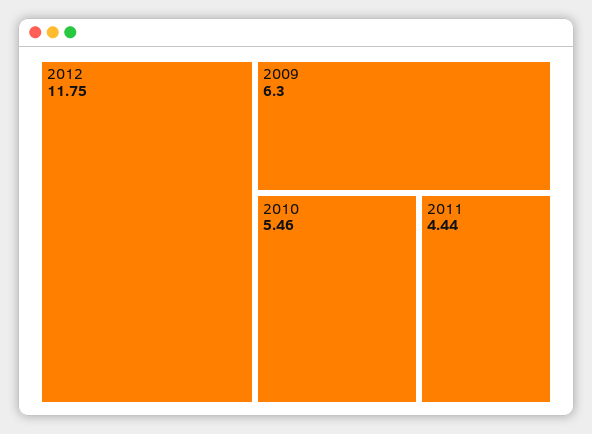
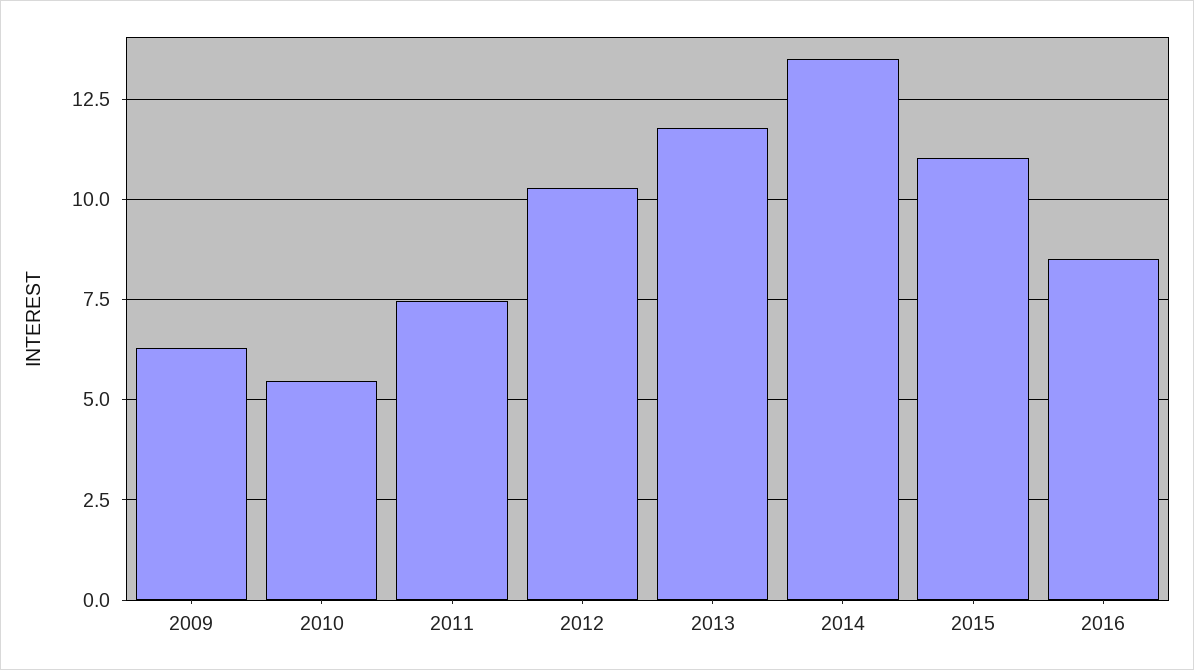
2012: 11.75 -> 10.25
2011: 4.44 -> 7.5
2013: none -> 11.75
2014: none -> 13.5
2015: none -> 11
2016: none -> 8.5

